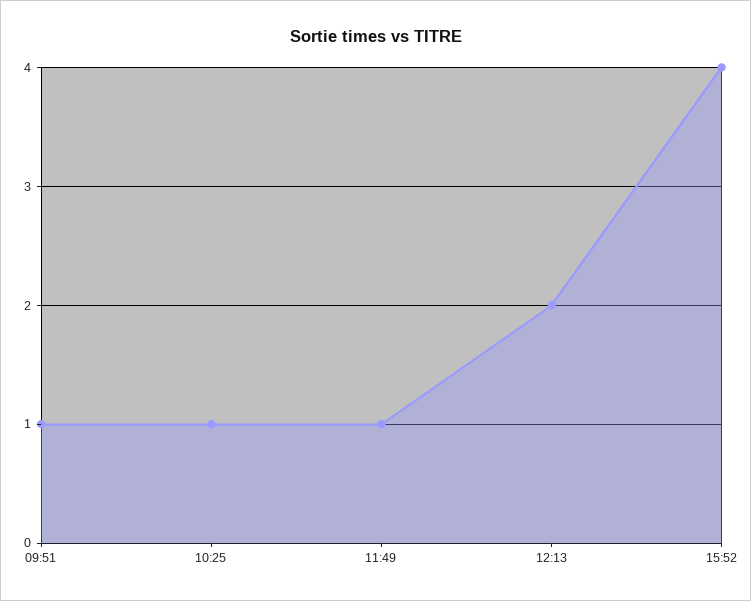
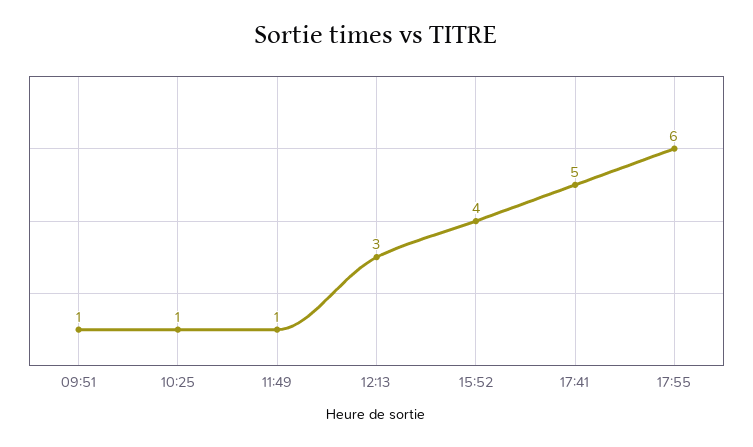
12:13: 2 -> 3
17:41: none -> 5
17:55: none -> 6

